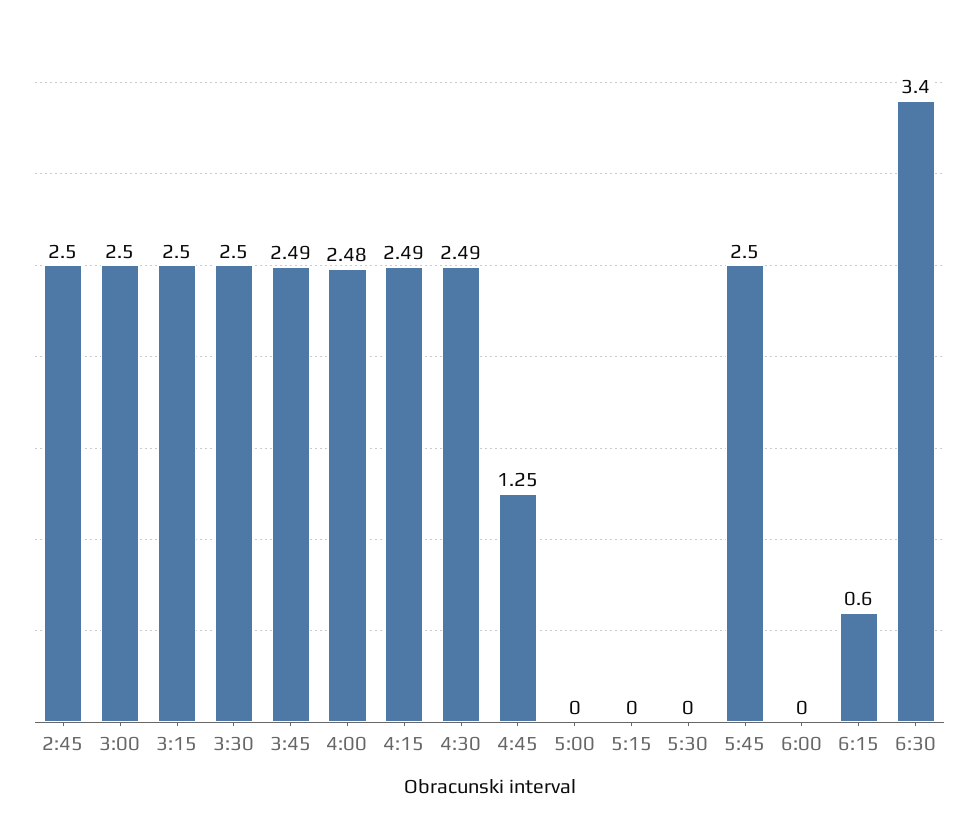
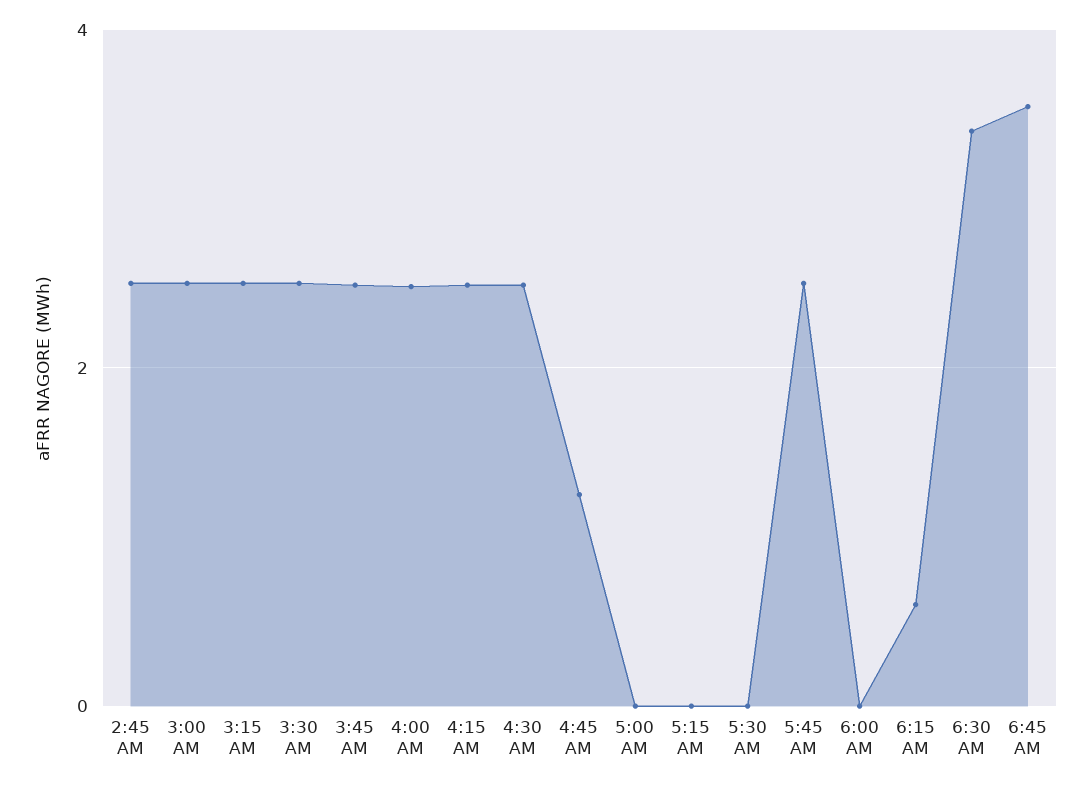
6:45 AM: none -> 3.6

